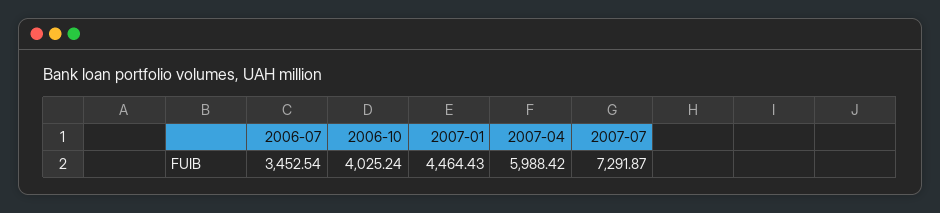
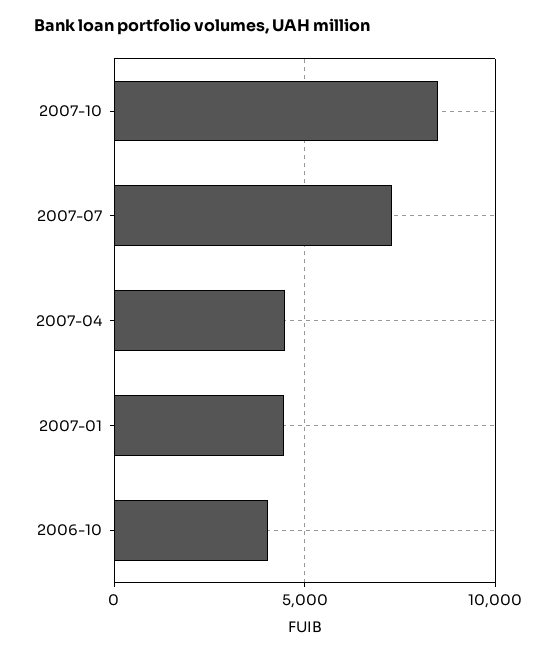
2006-07: 3452.54 -> none
2007-04: 5988.42 -> 4500
2007-10: none -> 8500

